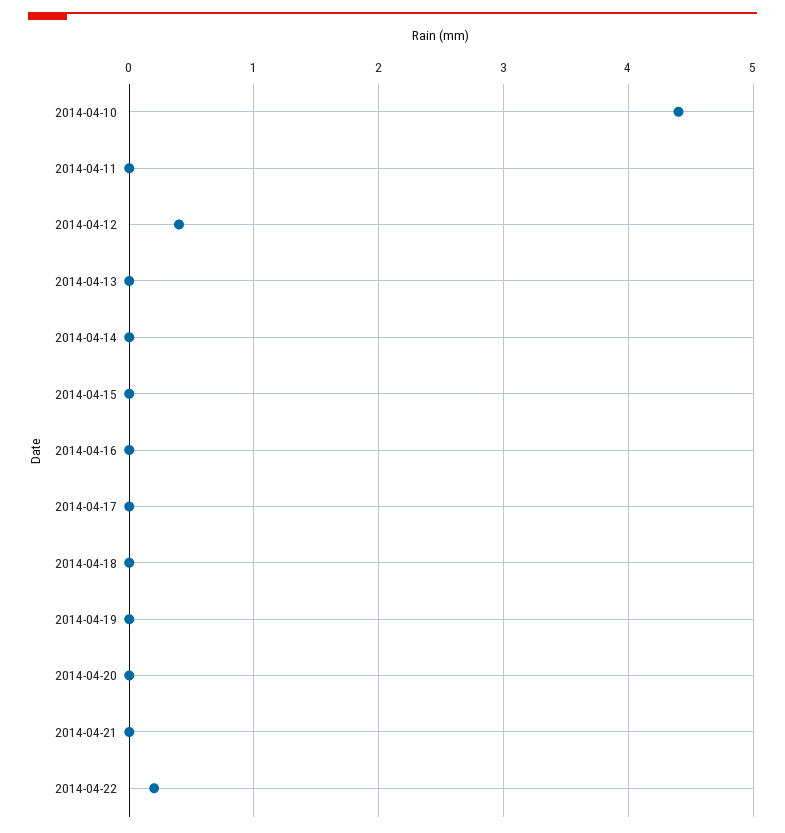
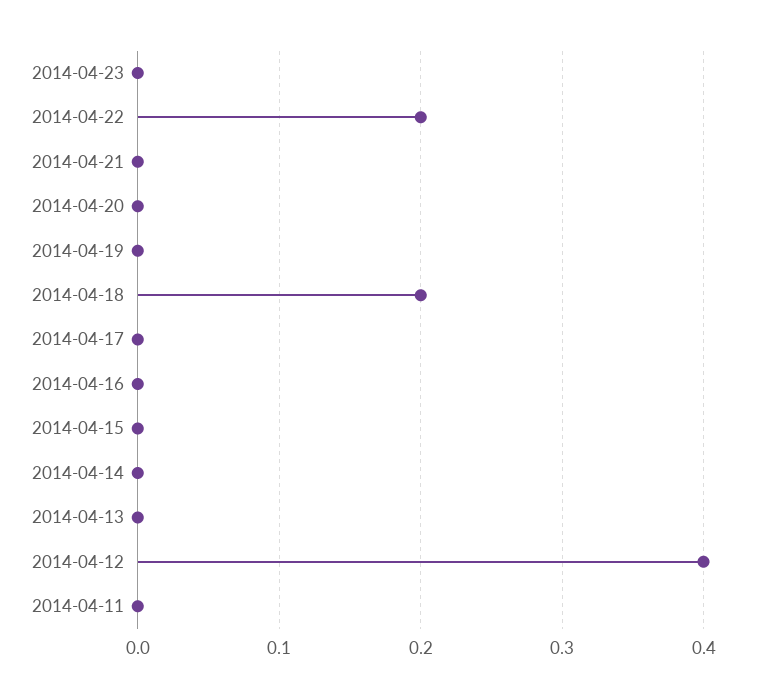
2014-04-10: 4.4 -> none
2014-04-18: 0 -> 0.2
2014-04-23: none -> 0

